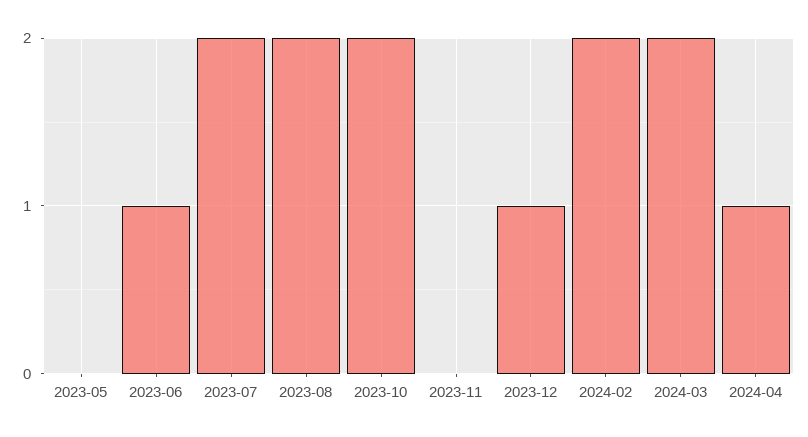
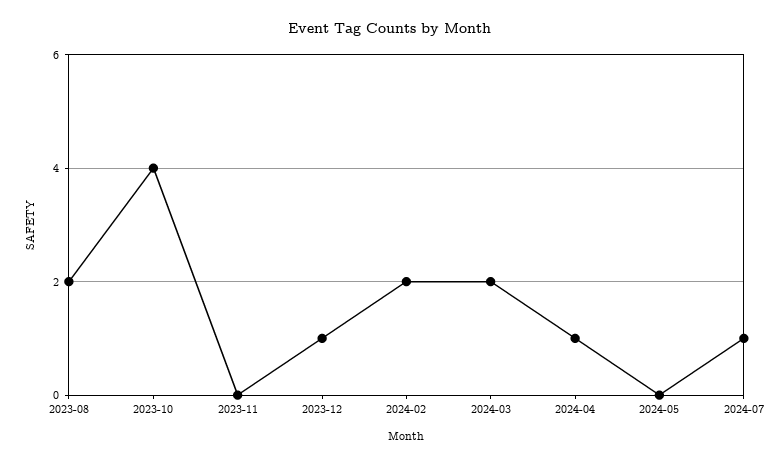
2023-05: 0 -> none
2023-06: 1 -> none
2023-07: 2 -> none
2023-10: 2 -> 4
2024-05: none -> 0
2024-07: none -> 1

